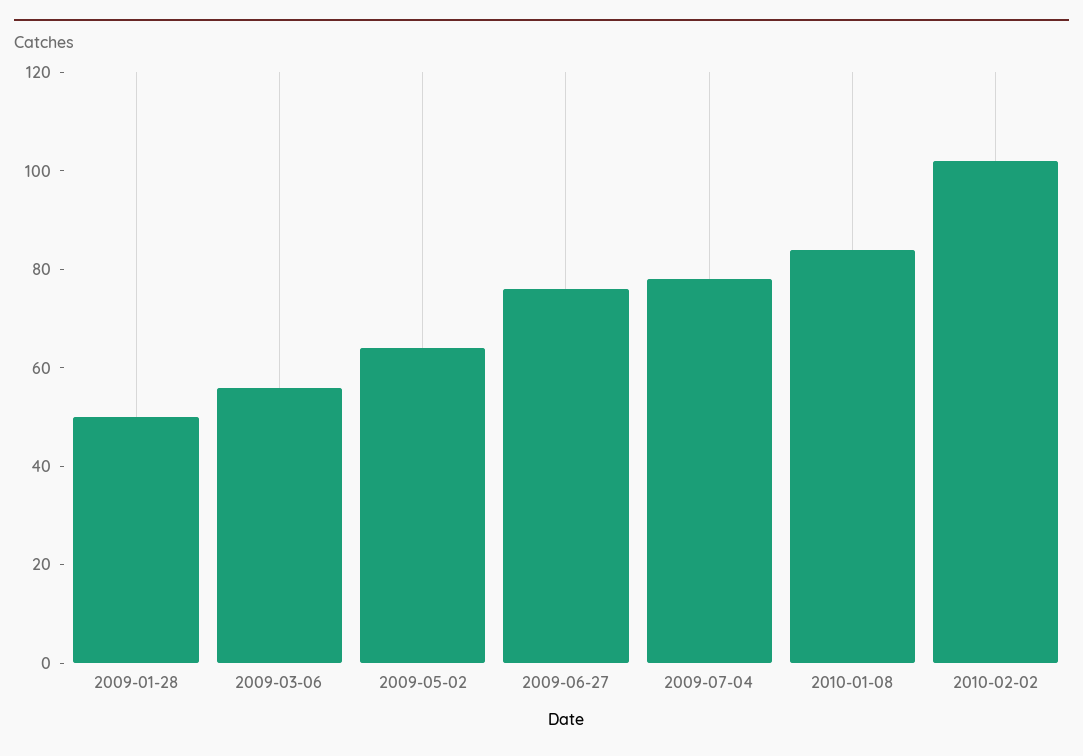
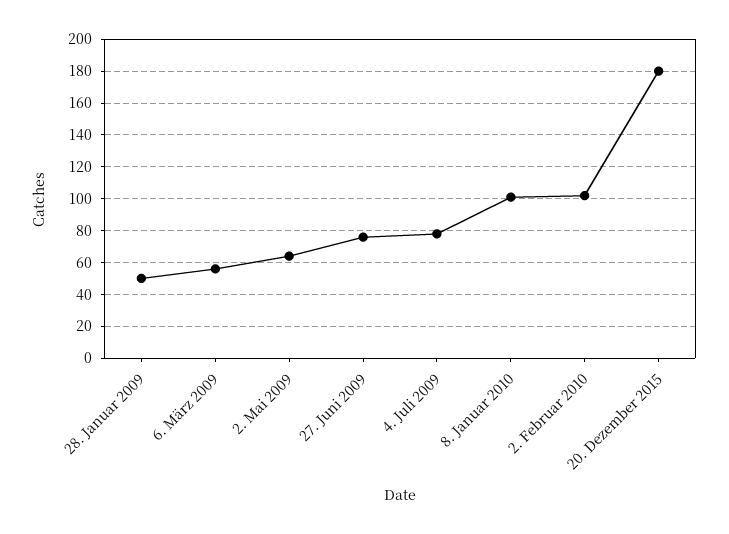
2010-01-08: 85 -> 100
20. Dezember 2015: none -> 180

